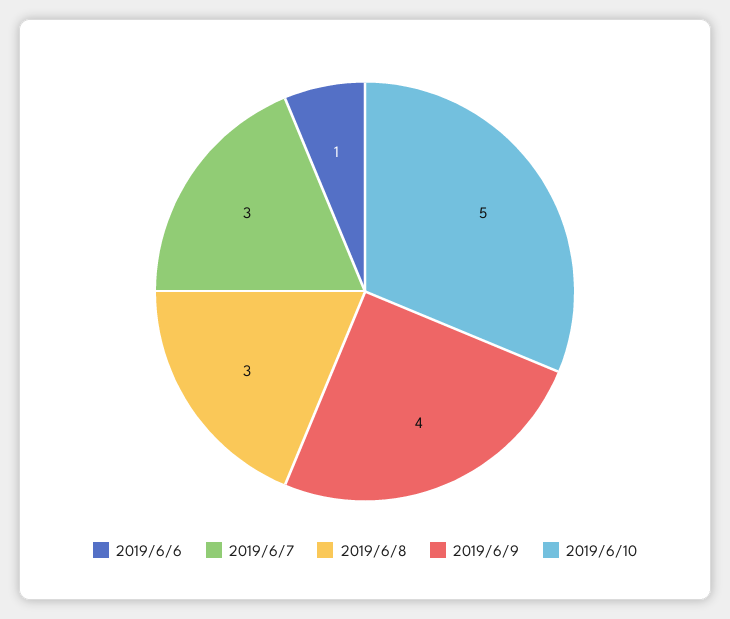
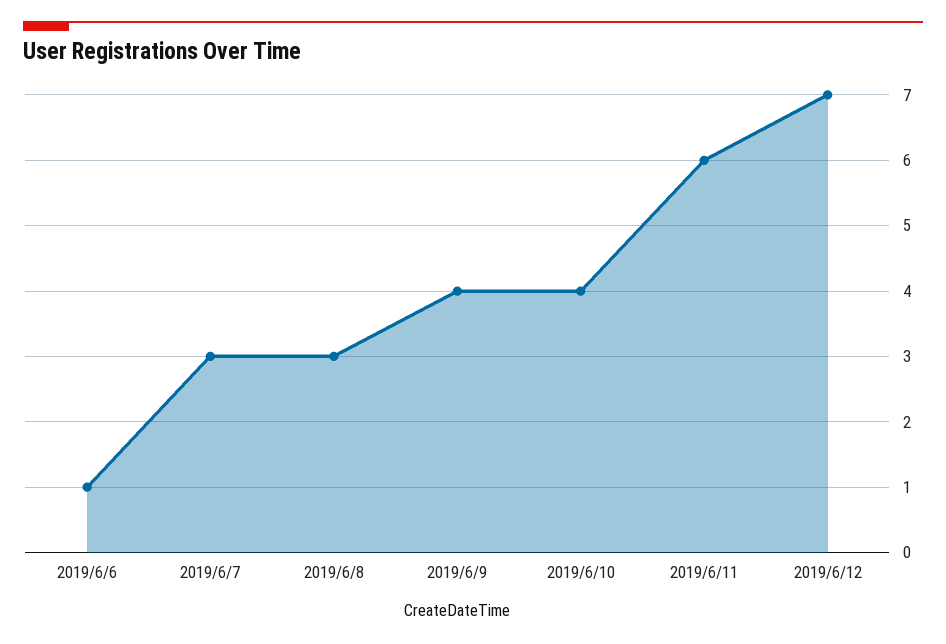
2019/6/10: 5 -> 4
2019/6/11: none -> 6
2019/6/12: none -> 7

